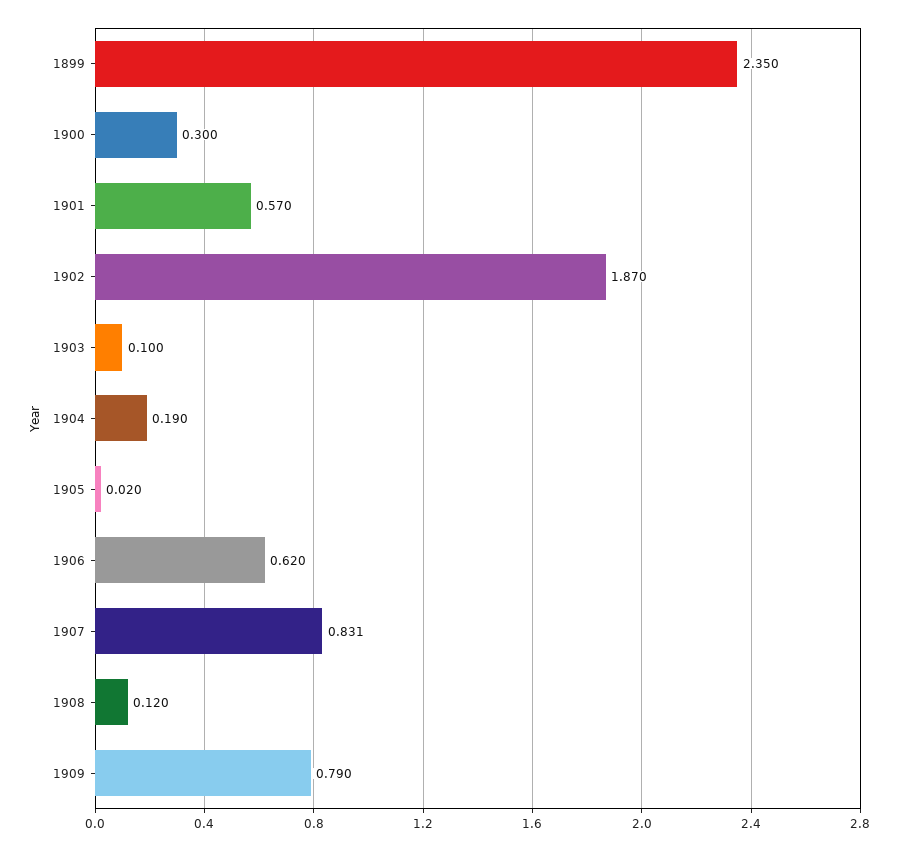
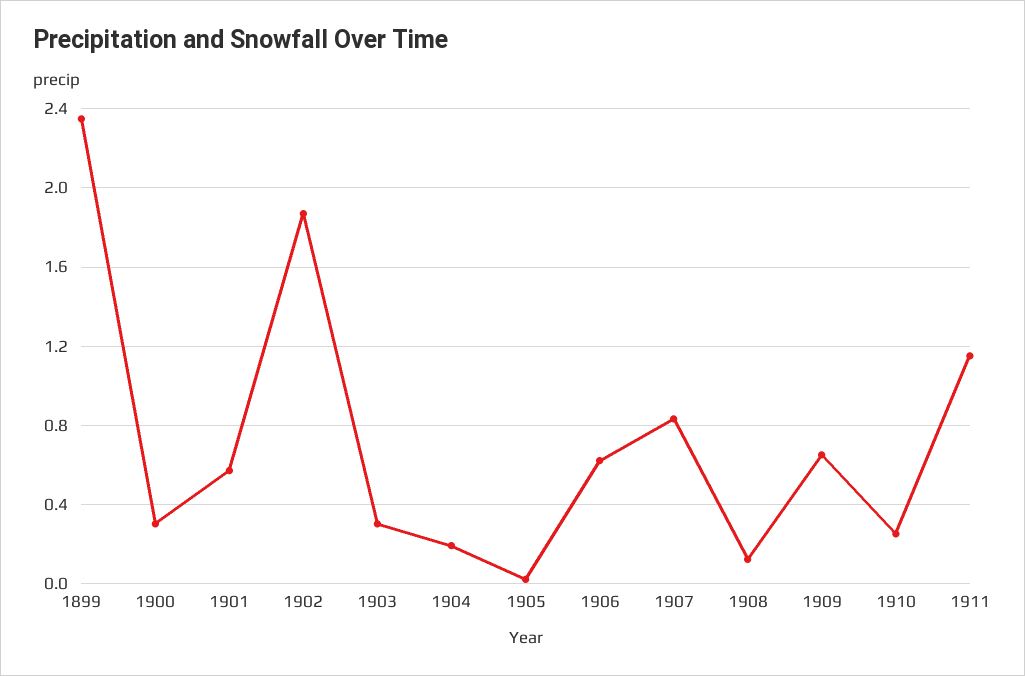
1903: 0.1 -> 0.3
1909: 0.79 -> 0.65
1910: none -> 0.25
1911: none -> 1.15

